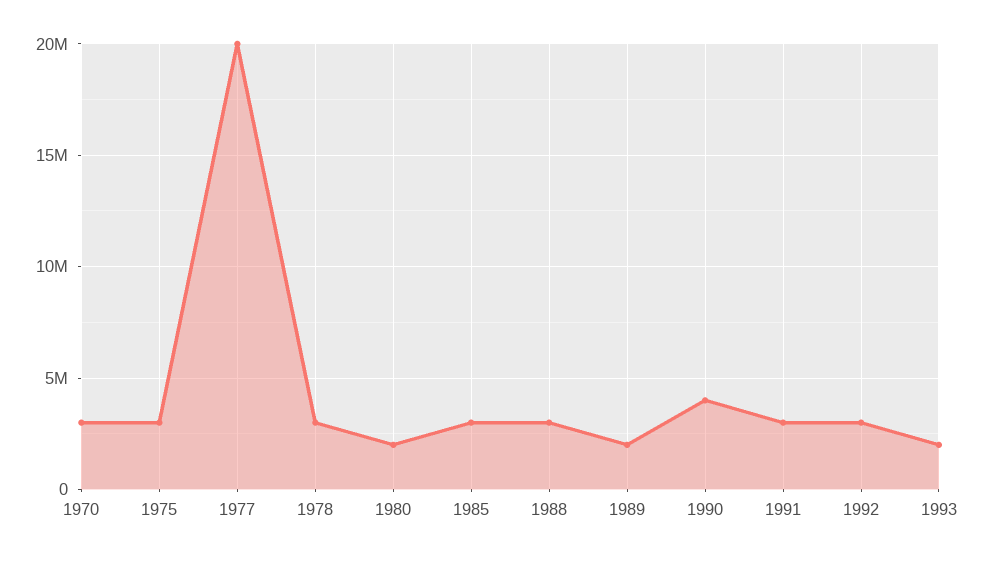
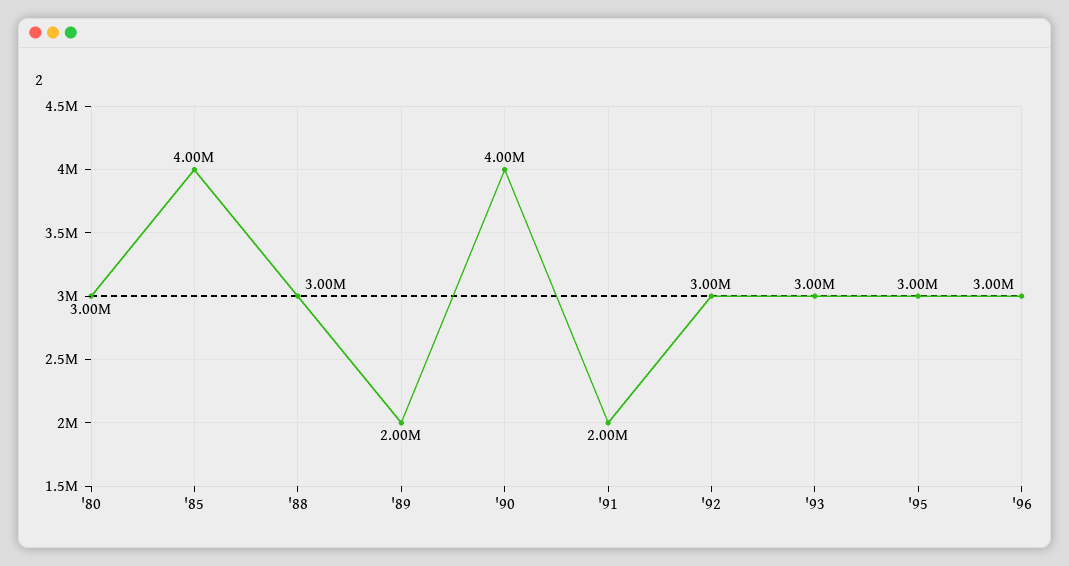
1970: 3000000 -> none
1975: 3000000 -> none
1977: 20000000 -> none
1978: 3000000 -> none
1980: 2000000 -> 3000000
1985: 3000000 -> 4000000
1991: 3000000 -> 2000000
1993: 2000000 -> 3000000
'95: none -> 3000000
'96: none -> 3000000

